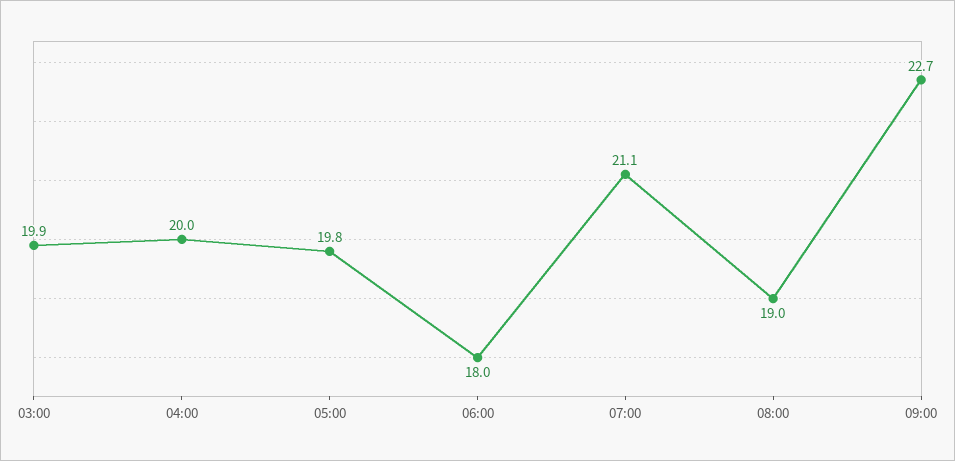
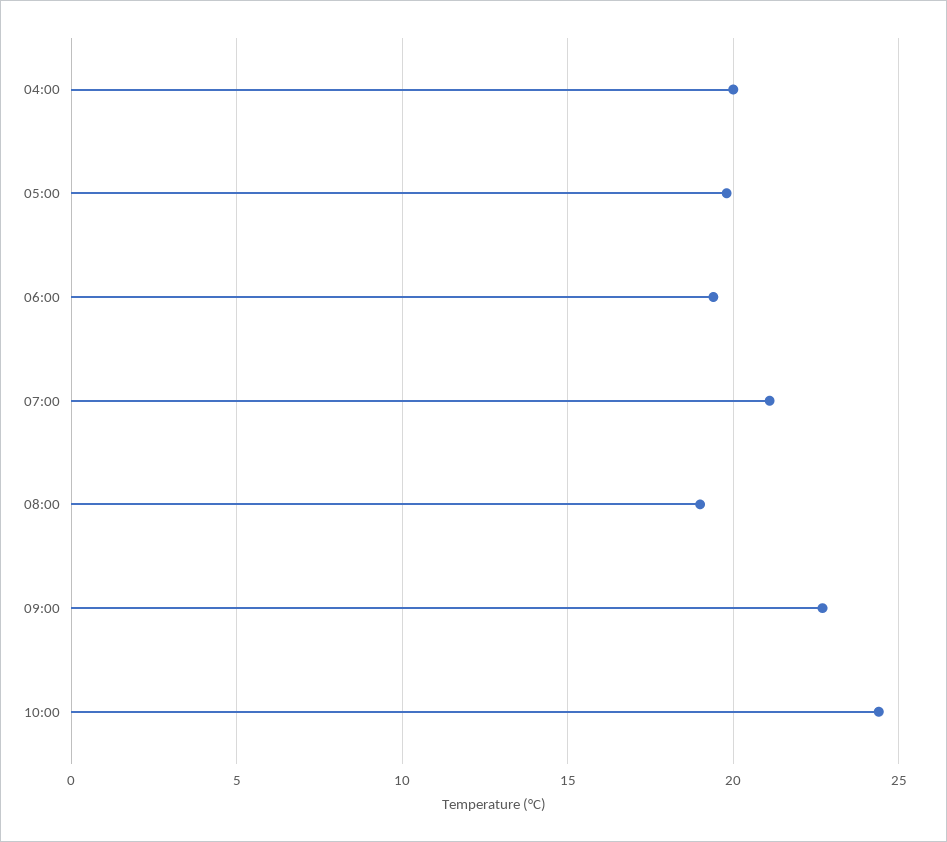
03:00: 19.9 -> none
06:00: 18 -> 19.5
10:00: none -> 24.5

